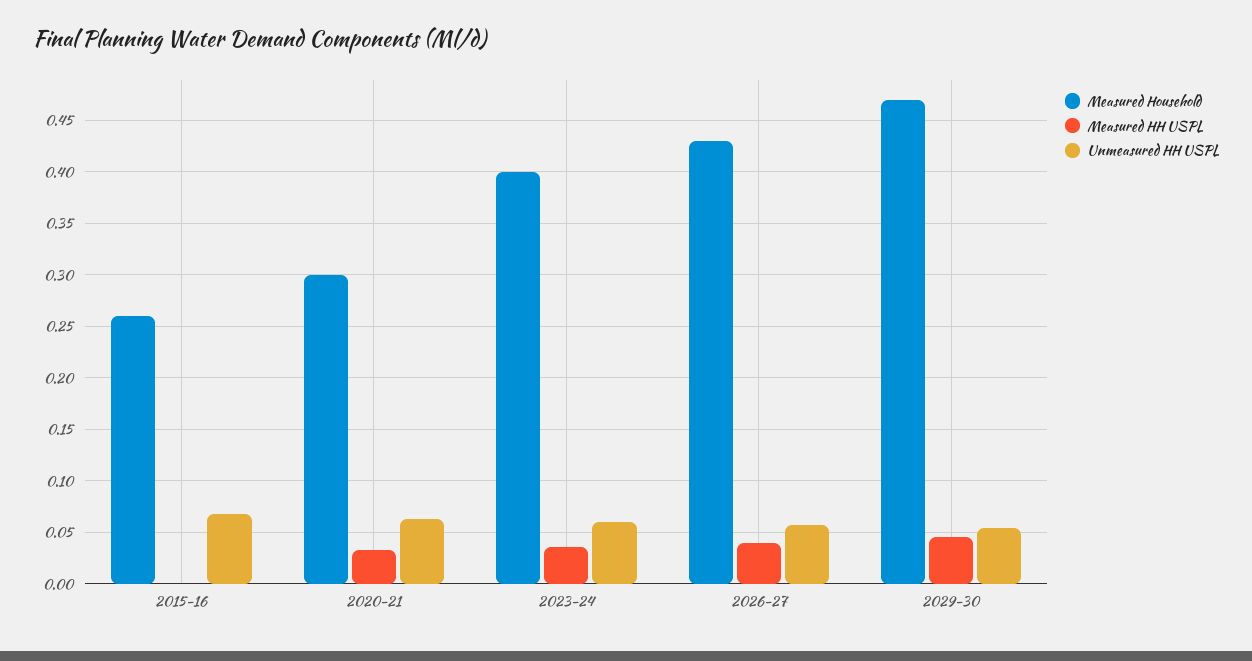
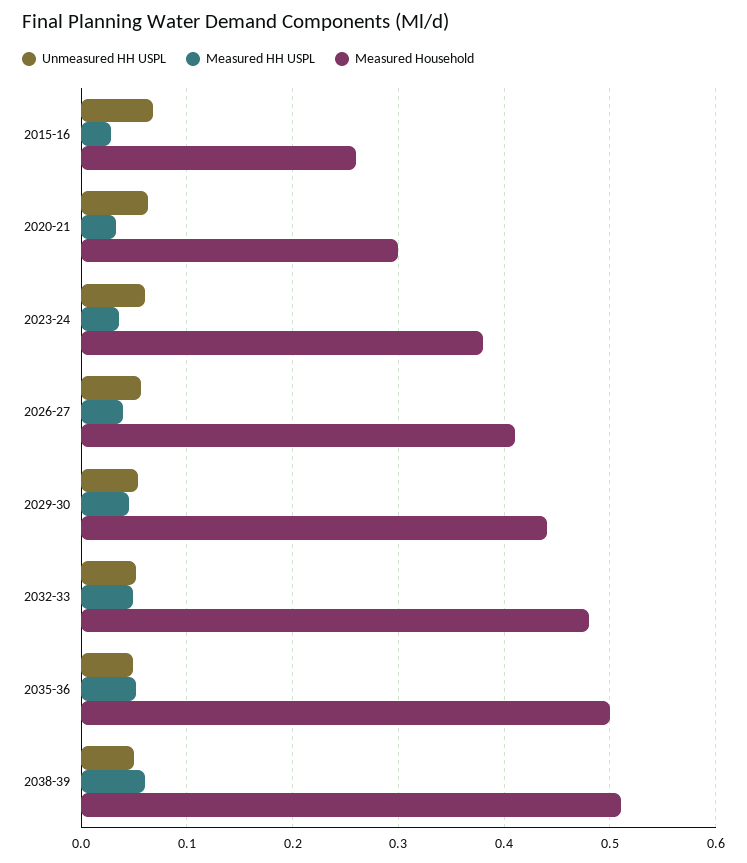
Measured HH USPL, 2015-16: 0 -> 0.03
Measured Household, 2023-24: 0.4 -> 0.38
Measured Household, 2026-27: 0.43 -> 0.41
Measured Household, 2029-30: 0.47 -> 0.44
Unmeasured HH USPL, 2032-33: none -> 0.05
Measured HH USPL, 2032-33: none -> 0.05
Measured Household, 2032-33: none -> 0.48
Unmeasured HH USPL, 2035-36: none -> 0.05
Measured HH USPL, 2035-36: none -> 0.05
Measured Household, 2035-36: none -> 0.5
Unmeasured HH USPL, 2038-39: none -> 0.05
Measured HH USPL, 2038-39: none -> 0.06
Measured Household, 2038-39: none -> 0.51

